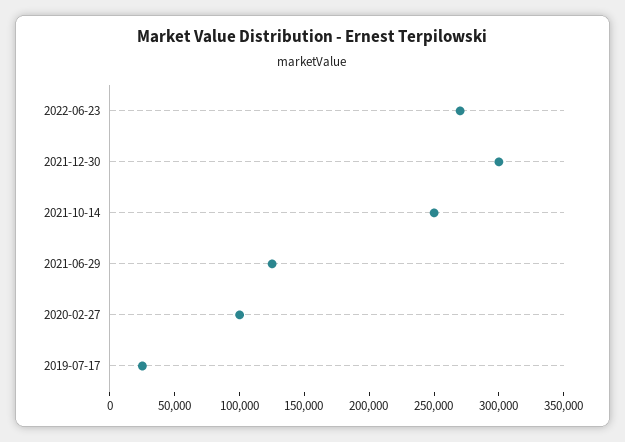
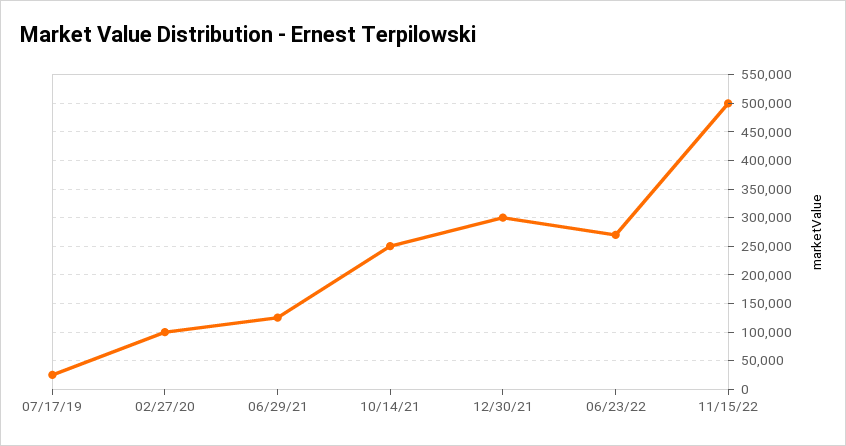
11/15/22: none -> 500000

